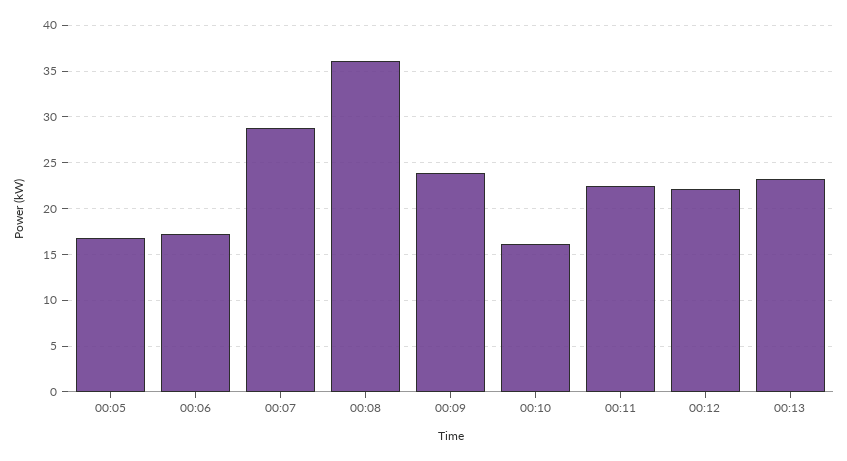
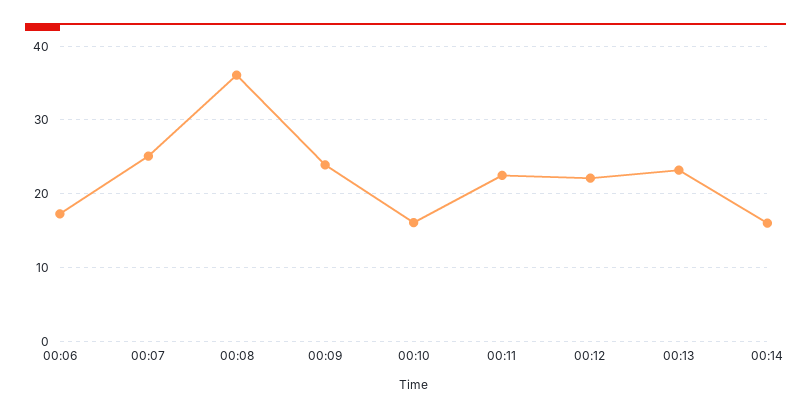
00:05: 17 -> none
00:07: 29 -> 25
00:14: none -> 16

